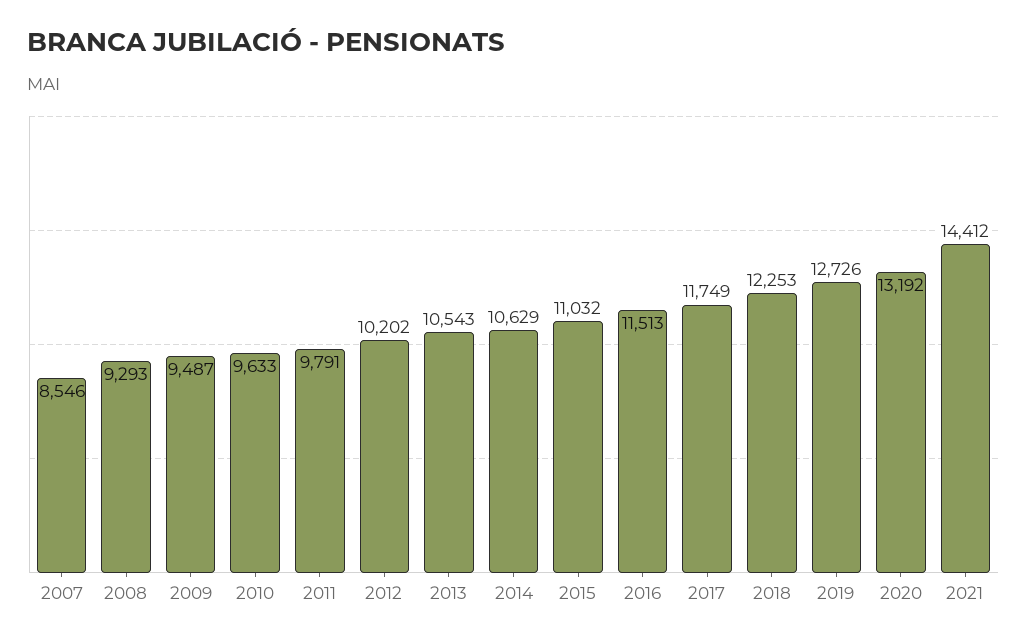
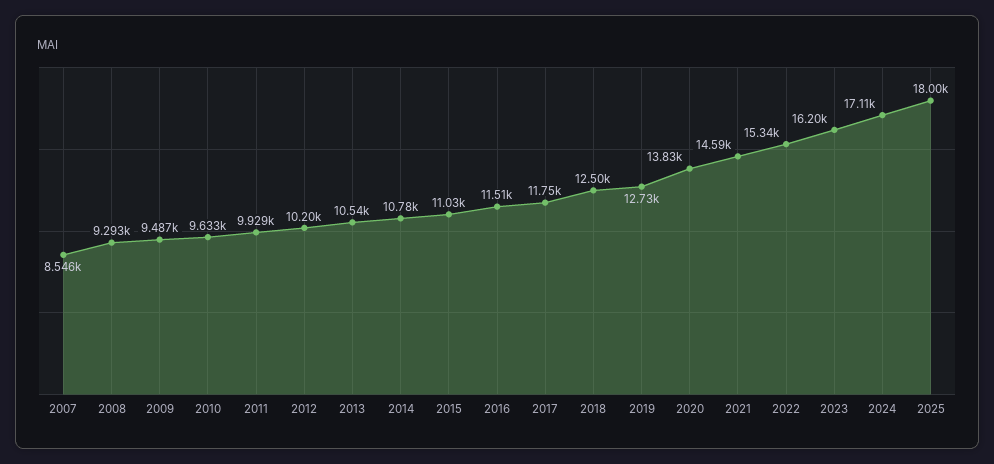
2011: 9791 -> 9929
2014: 10629 -> 10780
2018: 12253 -> 12500
2020: 13192 -> 13830
2021: 14412 -> 14590
2022: none -> 15340
2023: none -> 16200
2024: none -> 17110
2025: none -> 18000

